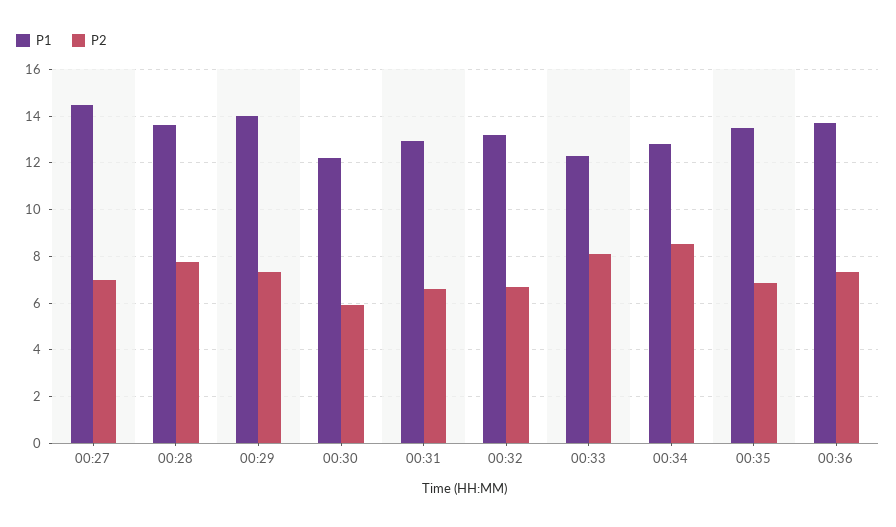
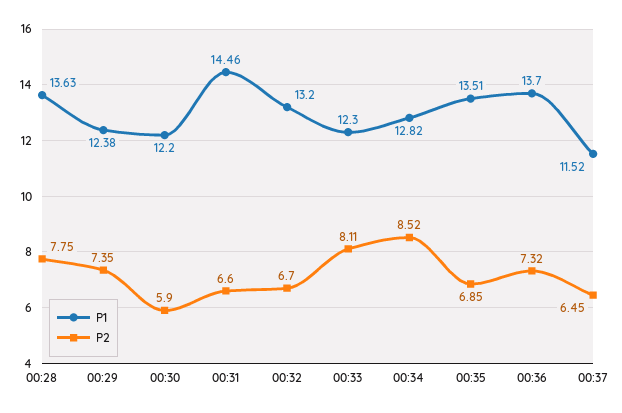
P1, 00:27: 14.5 -> none
P2, 00:27: 7 -> none
P1, 00:29: 14 -> 12.38
P1, 00:31: 13 -> 14.46
P1, 00:37: none -> 11.52
P2, 00:37: none -> 6.45

